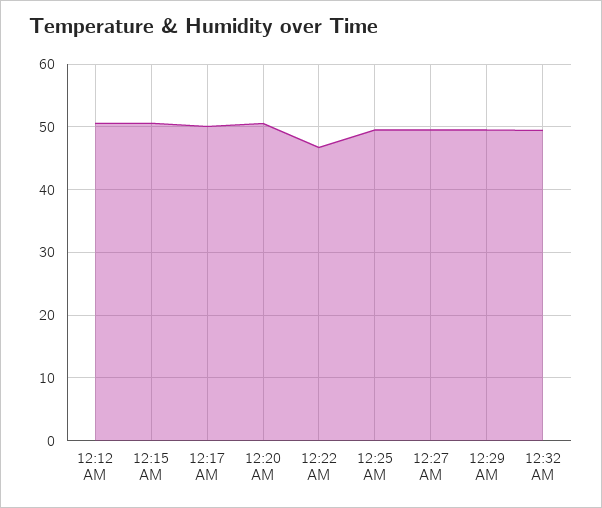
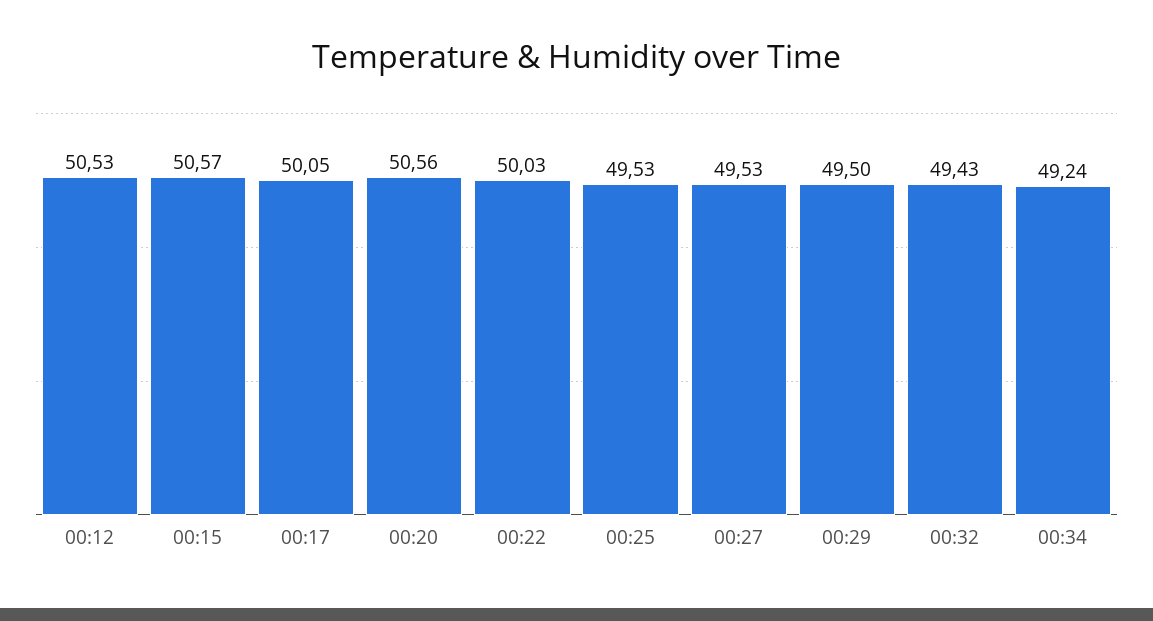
12:22 AM: 47 -> 50.03
00:34: none -> 49.24

